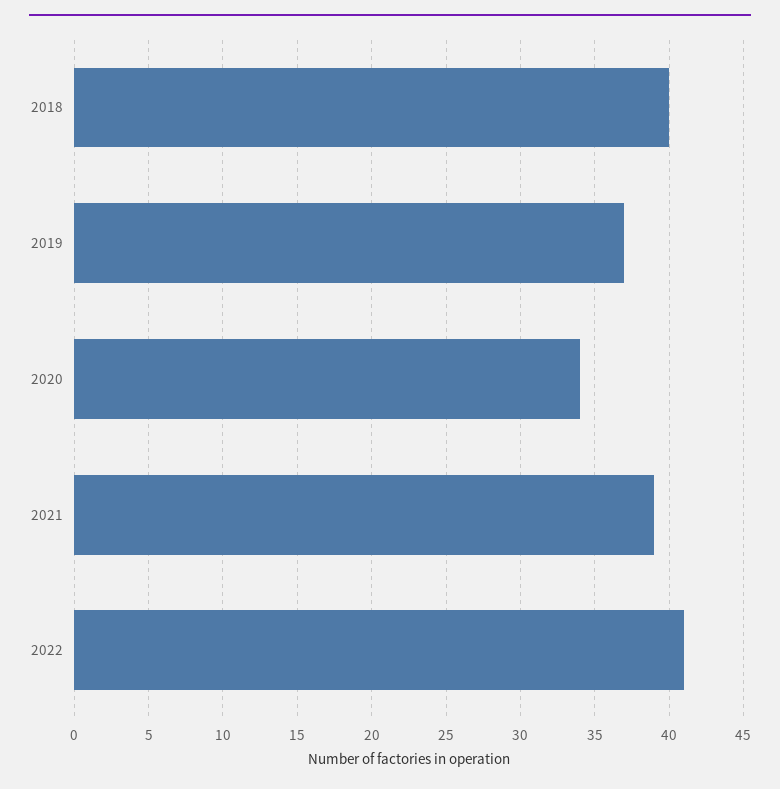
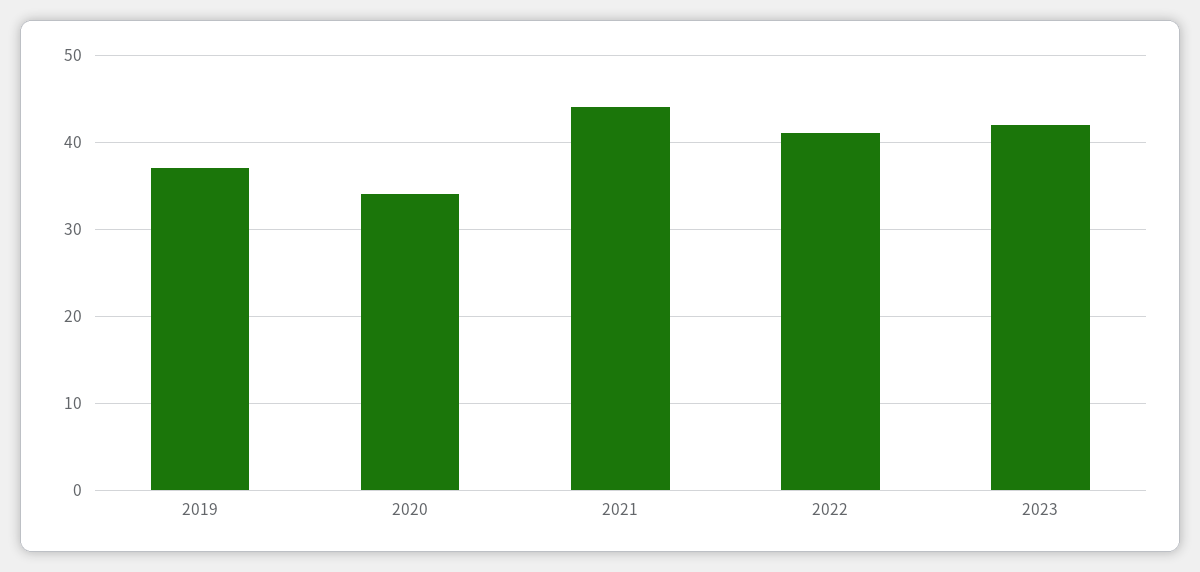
2018: 40 -> none
2021: 39 -> 44
2023: none -> 42

